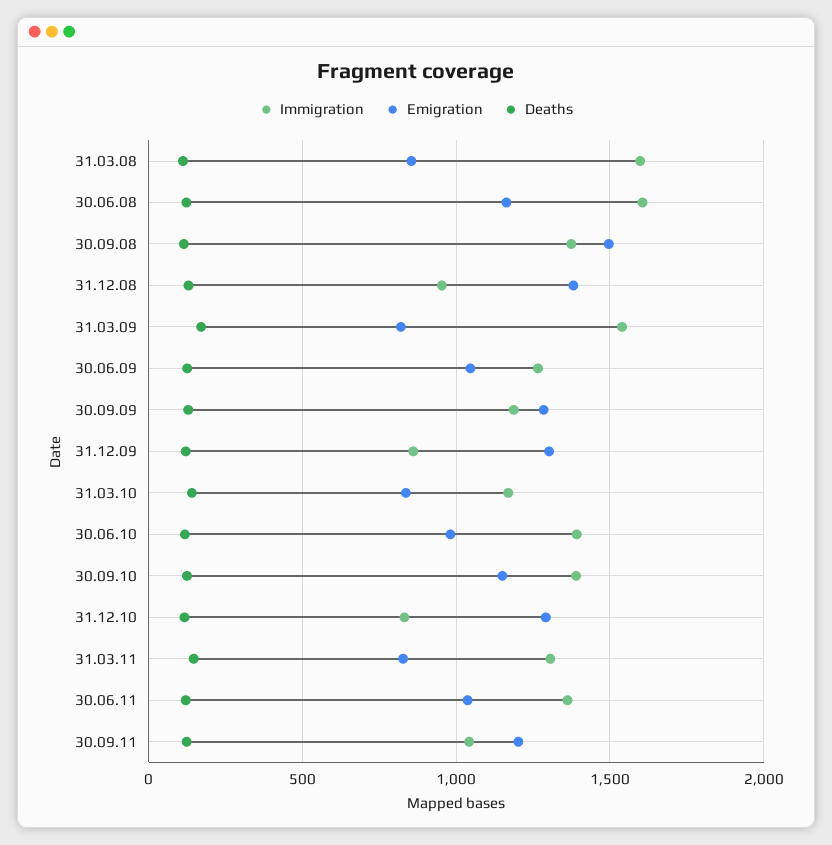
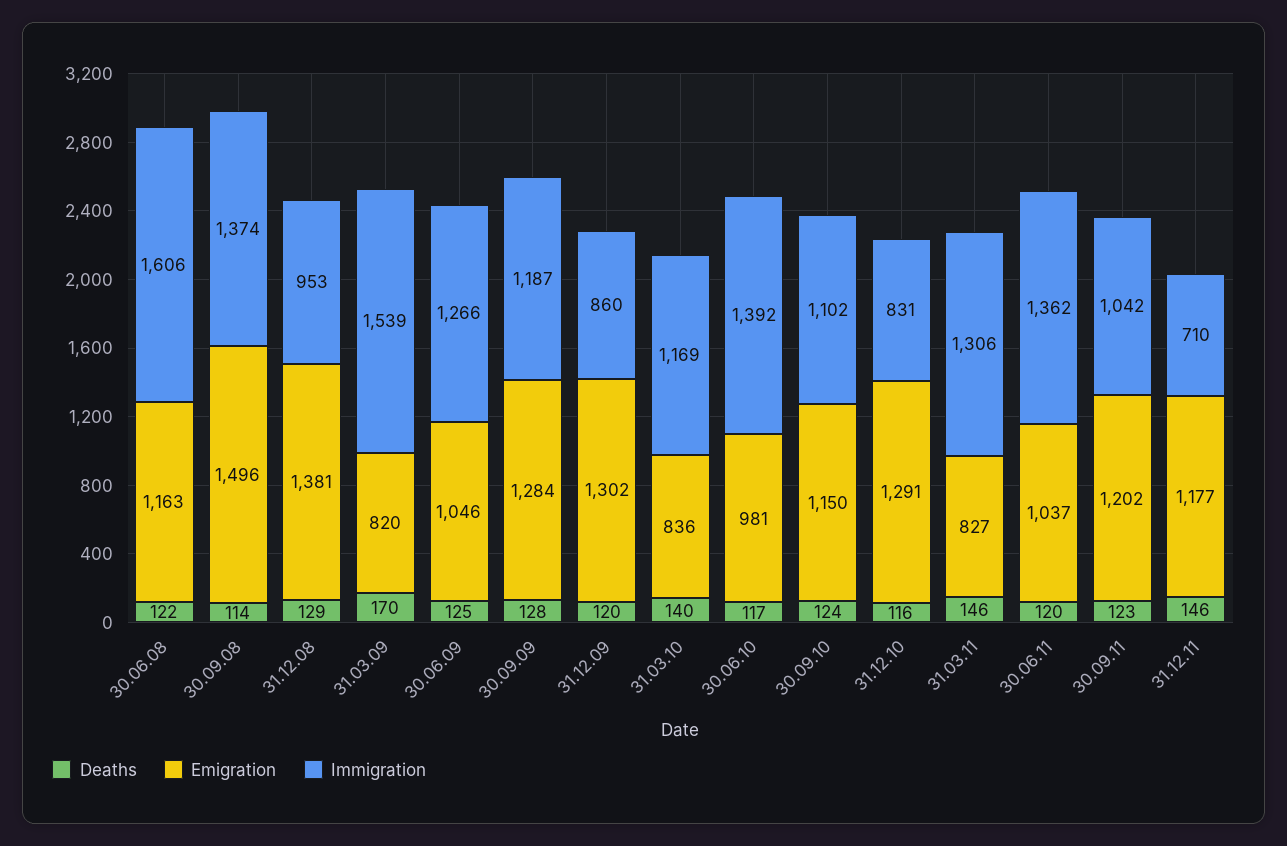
Immigration, 31.03.08: 1600 -> none
Emigration, 31.03.08: 850 -> none
Deaths, 31.03.08: 100 -> none
Immigration, 30.09.10: 1400 -> 1102
Deaths, 31.12.11: none -> 146
Emigration, 31.12.11: none -> 1177
Immigration, 31.12.11: none -> 710

